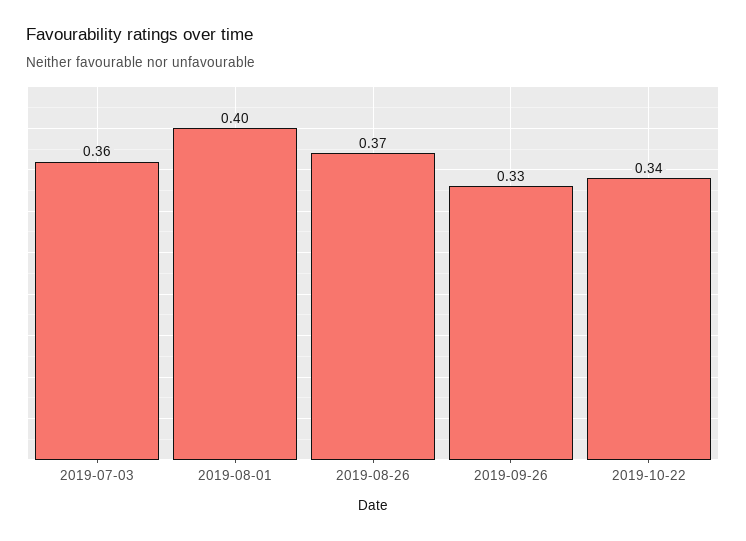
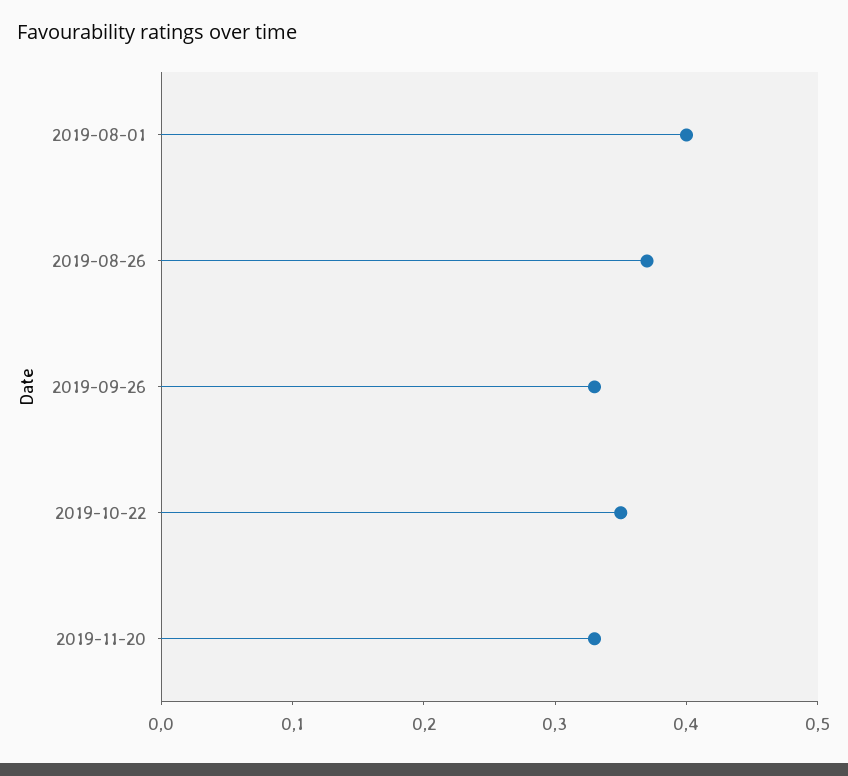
2019-07-03: 0.36 -> none
2019-10-22: 0.34 -> 0.35
2019-11-20: none -> 0.33

